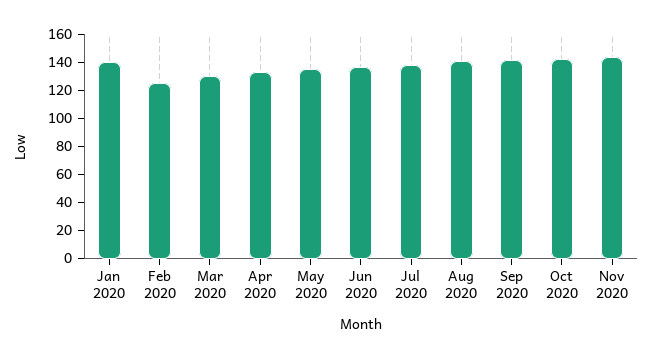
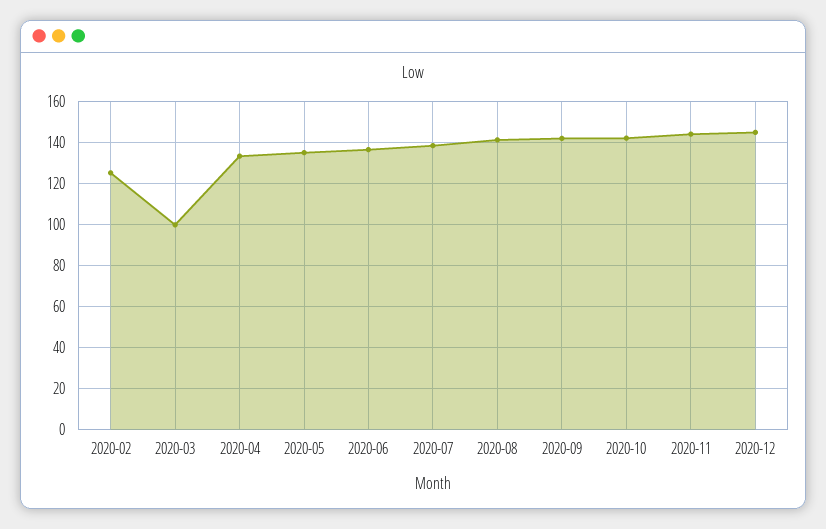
Jan 2020: 140 -> none
Mar 2020: 130 -> 100
2020-12: none -> 145

